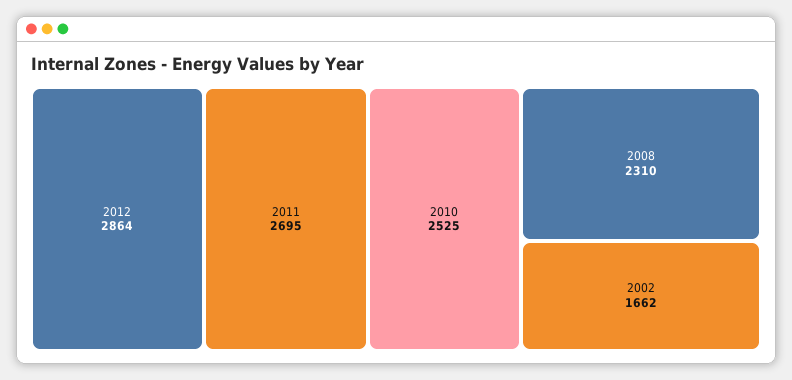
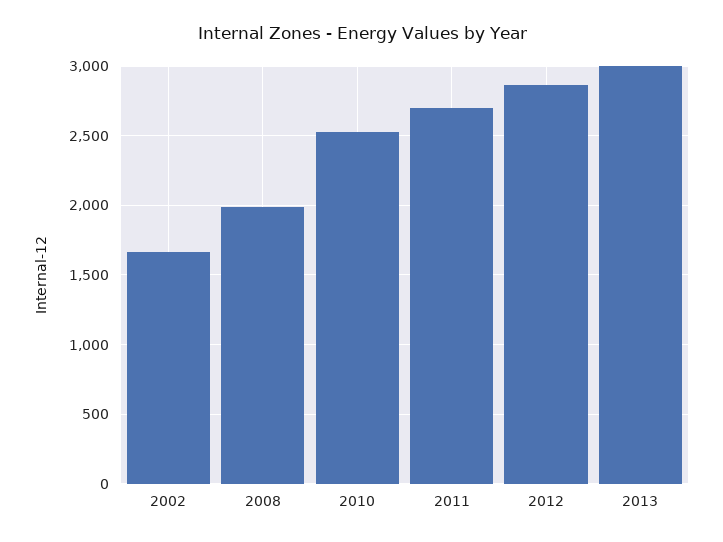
2008: 2310 -> 2000
2013: none -> 3000

